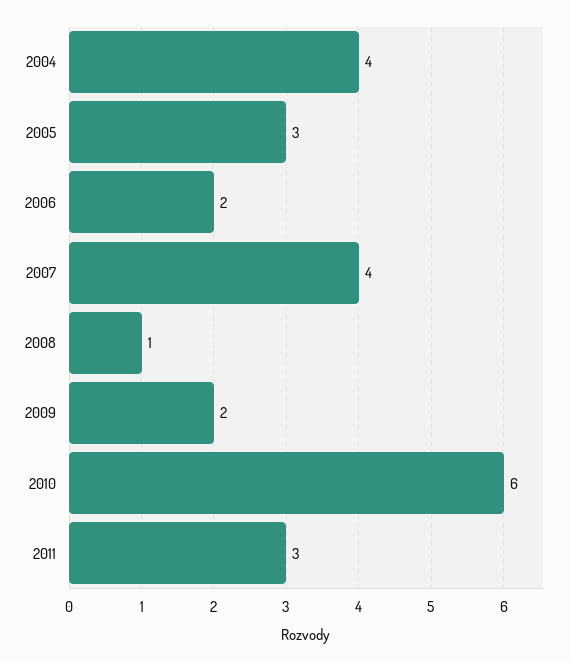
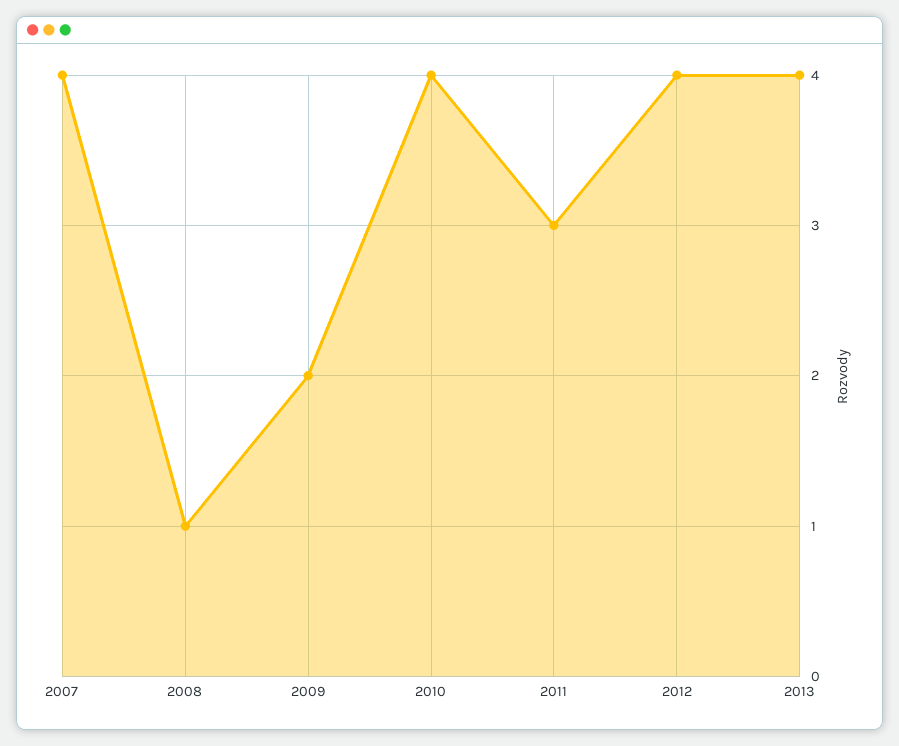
2004: 4 -> none
2005: 3 -> none
2006: 2 -> none
2010: 6 -> 4
2012: none -> 4
2013: none -> 4

